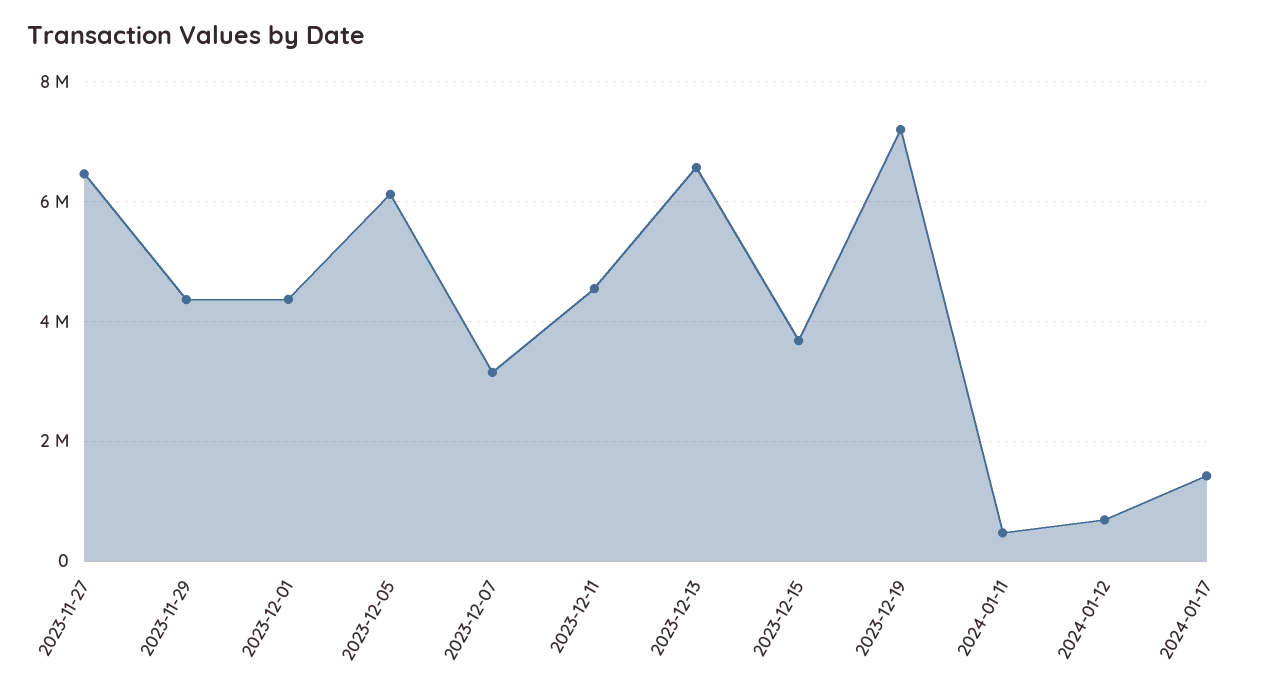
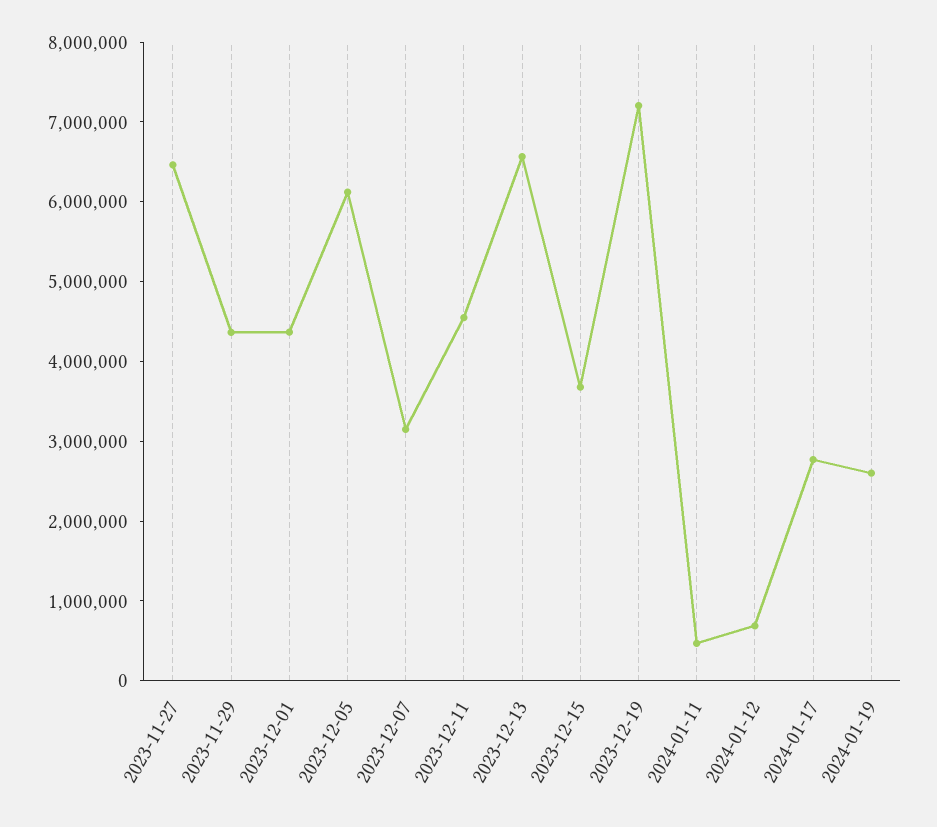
2024-01-17: 1400000 -> 2800000
2024-01-19: none -> 2600000

